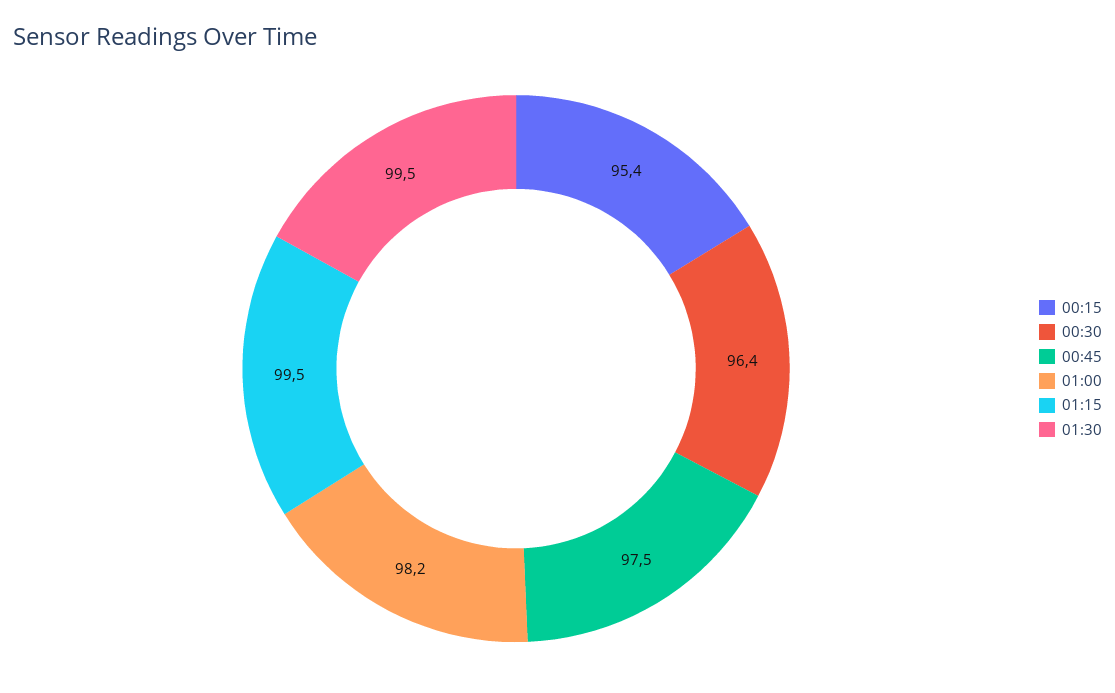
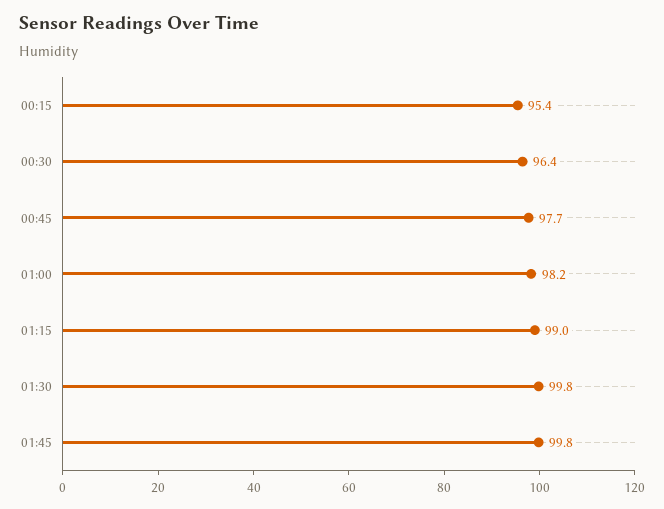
00:45: 97.5 -> 97.7
01:15: 99.5 -> 99
01:30: 99.5 -> 99.8
01:45: none -> 99.8

